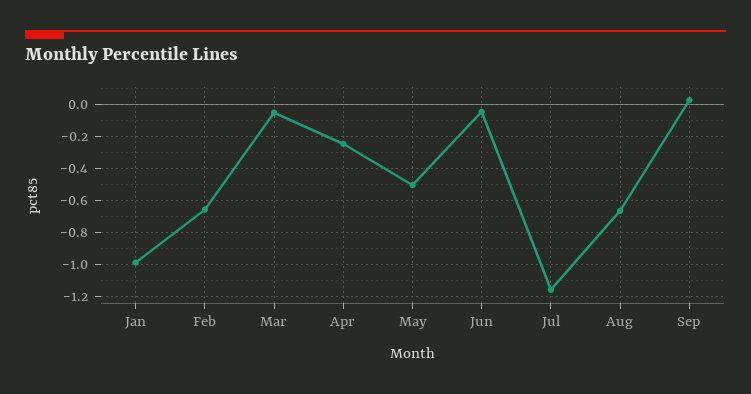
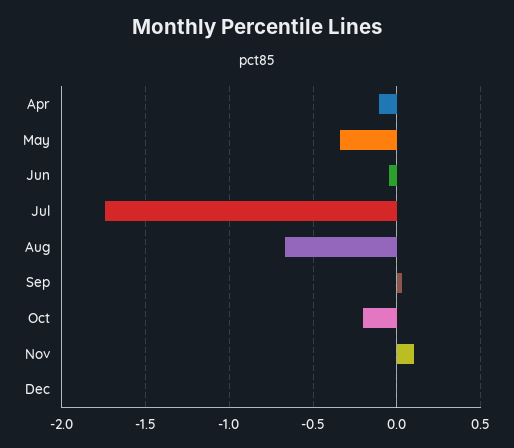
Jan: -1 -> none
Feb: -0.65 -> none
Mar: -0.05 -> none
Apr: -0.25 -> -0.1
May: -0.5 -> -0.35
Jul: -1.15 -> -1.75
Oct: none -> -0.2
Nov: none -> 0.1
Dec: none -> 0

